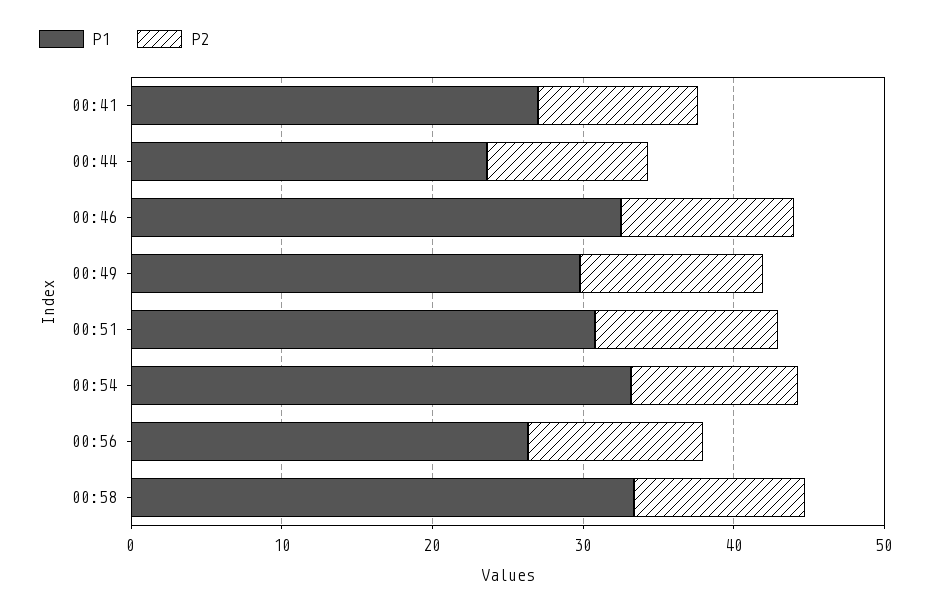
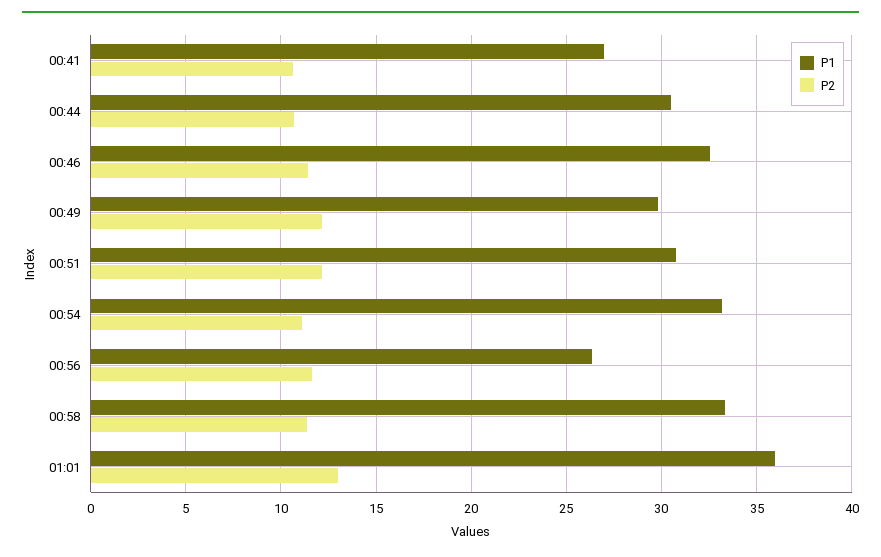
P1, 00:44: 24 -> 30.5
P1, 01:01: none -> 36
P2, 01:01: none -> 13

